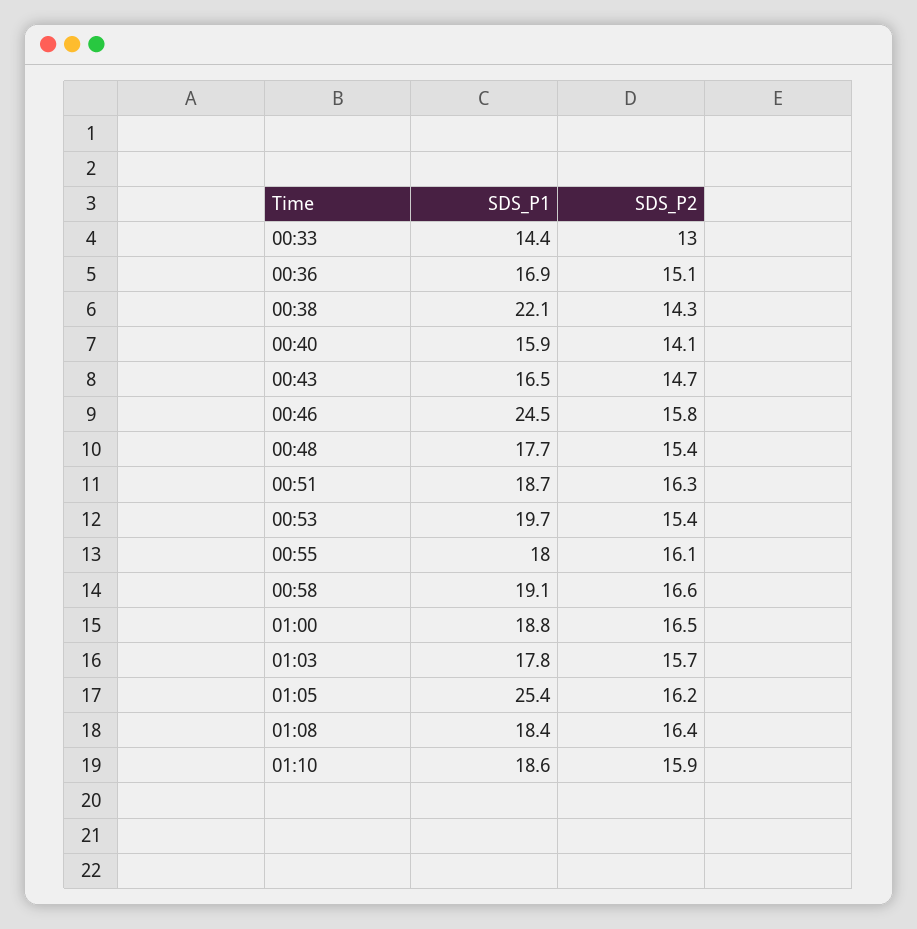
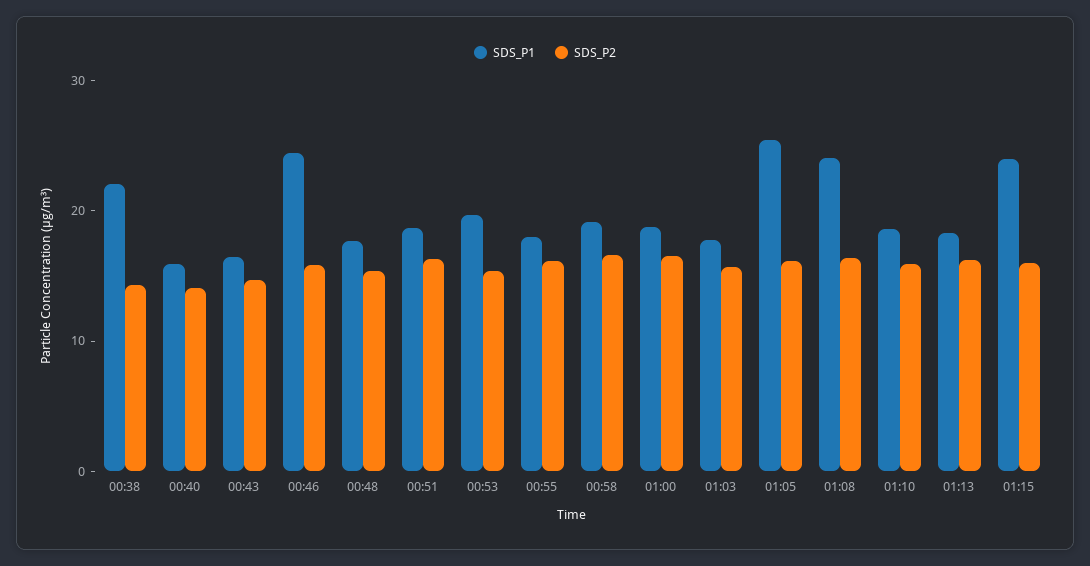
SDS_P1, 00:33: 14.4 -> none
SDS_P2, 00:33: 13 -> none
SDS_P1, 00:36: 16.9 -> none
SDS_P2, 00:36: 15.1 -> none
SDS_P1, 01:08: 18.4 -> 24
SDS_P1, 01:13: none -> 18
SDS_P2, 01:13: none -> 16
SDS_P1, 01:15: none -> 24
SDS_P2, 01:15: none -> 16

